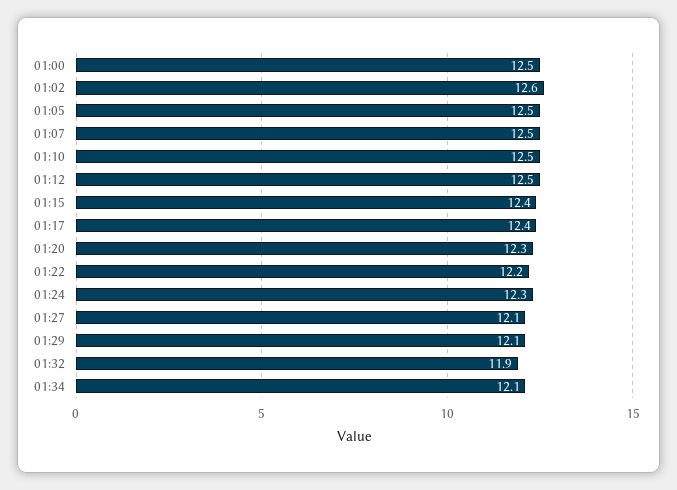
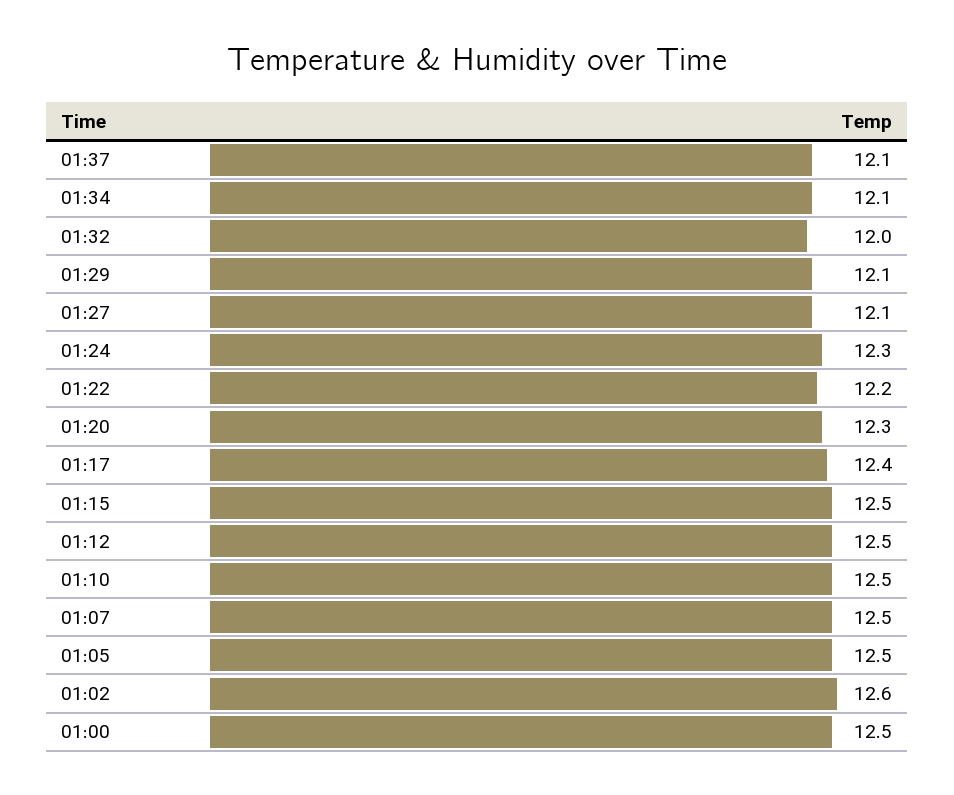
01:15: 12.4 -> 12.5
01:32: 11.9 -> 12
01:37: none -> 12.1

